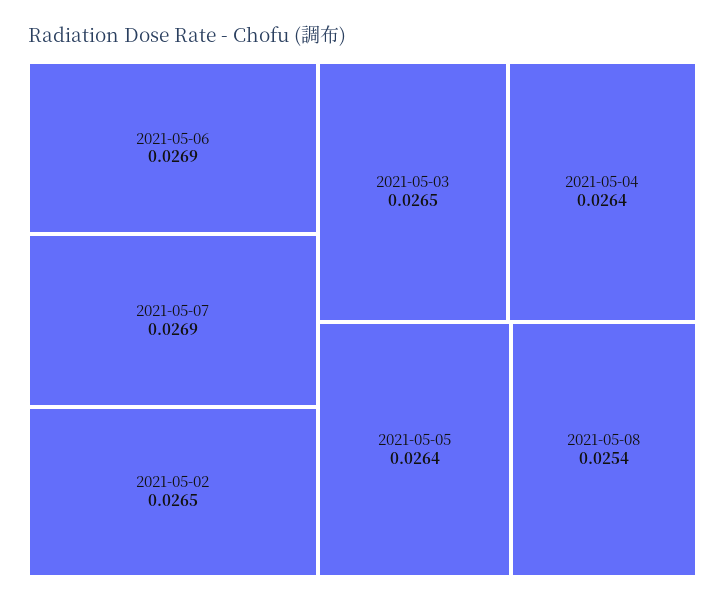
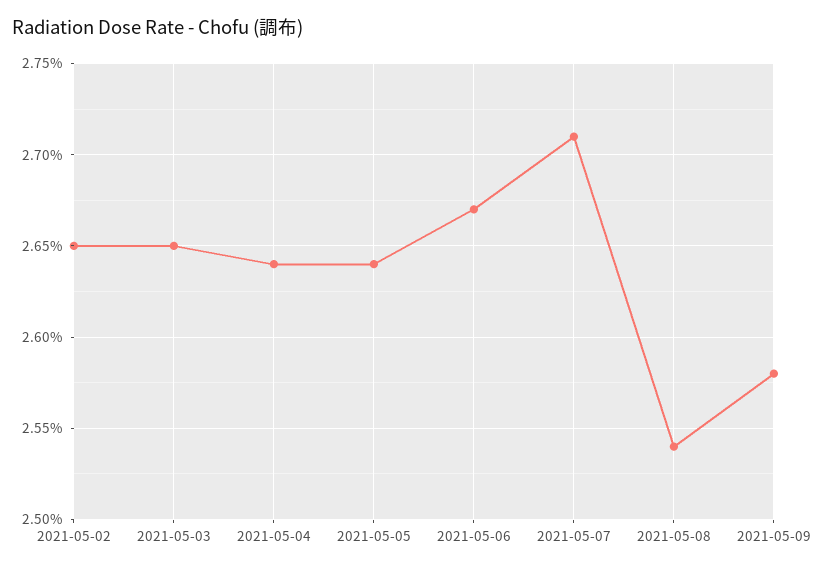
2021-05-06: 0.0269 -> 0.0267
2021-05-07: 0.0269 -> 0.0271
2021-05-09: none -> 0.0258

